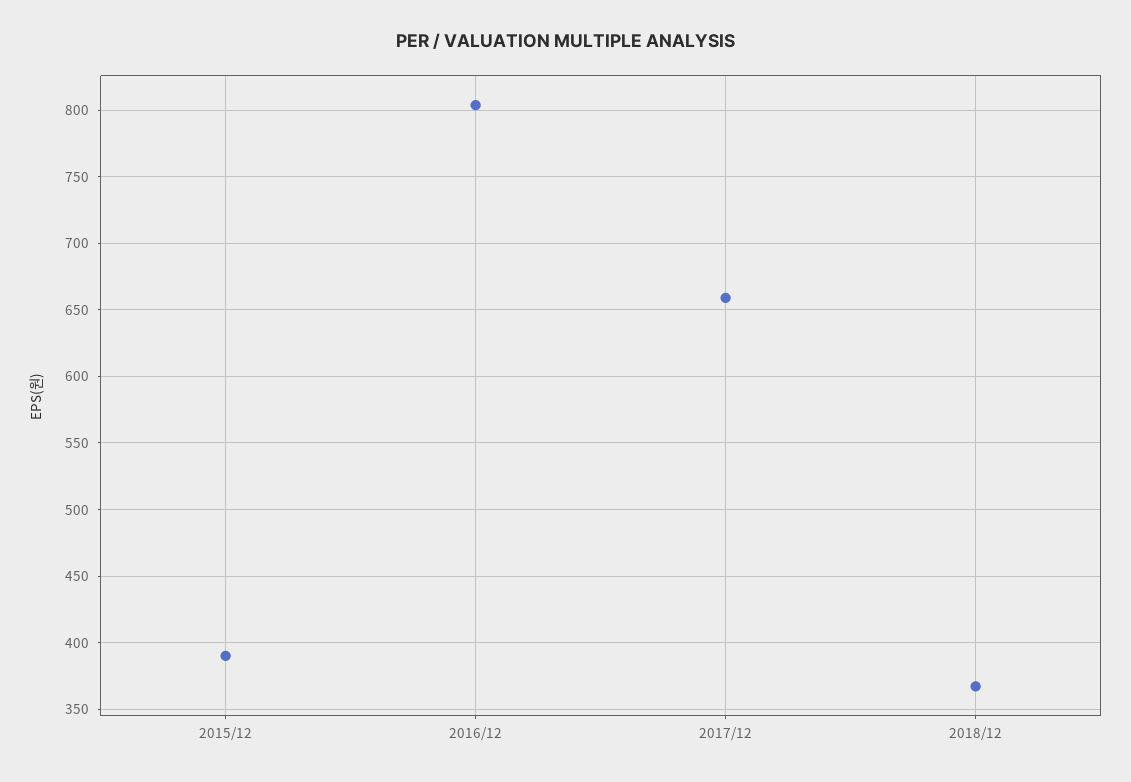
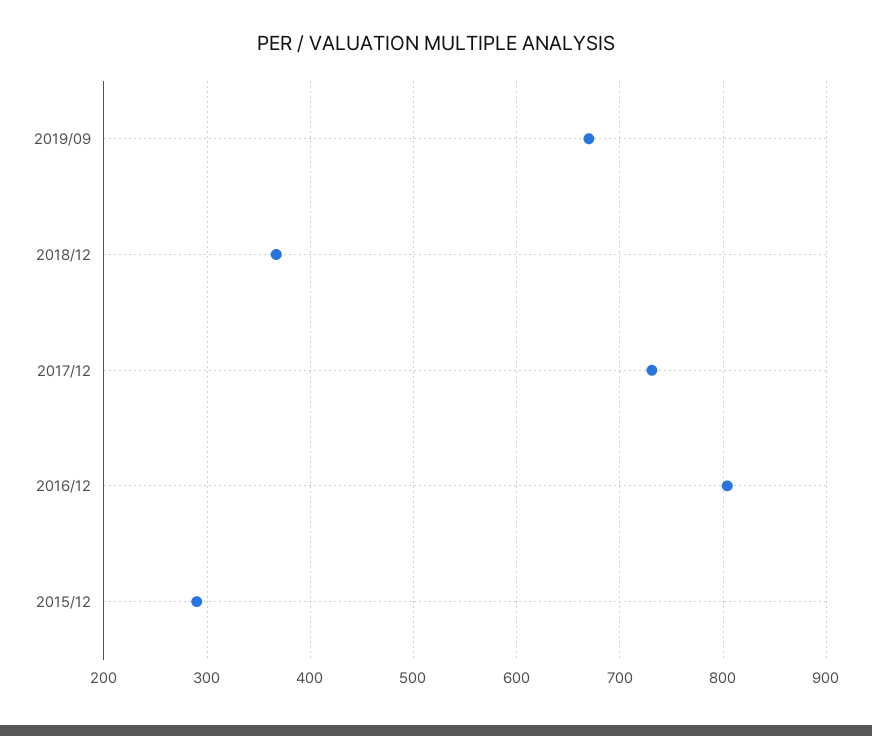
2015/12: 390 -> 290
2017/12: 660 -> 730
2019/09: none -> 670

